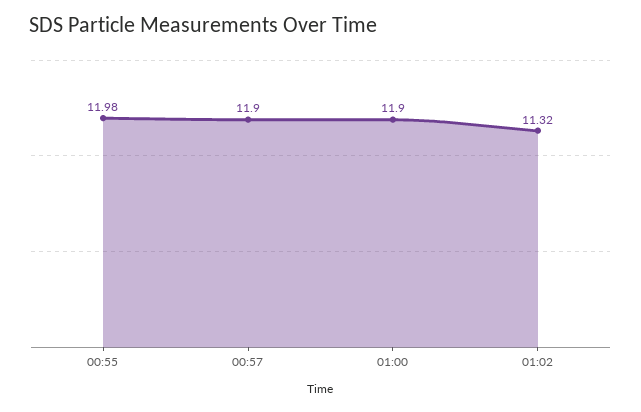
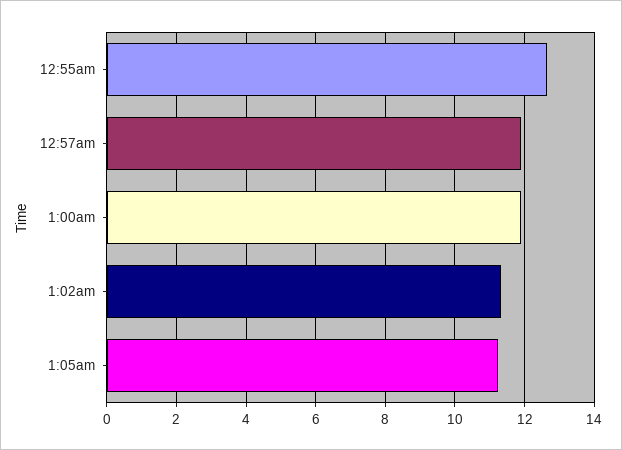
00:55: 11.98 -> 12.6
1:05am: none -> 11.2

